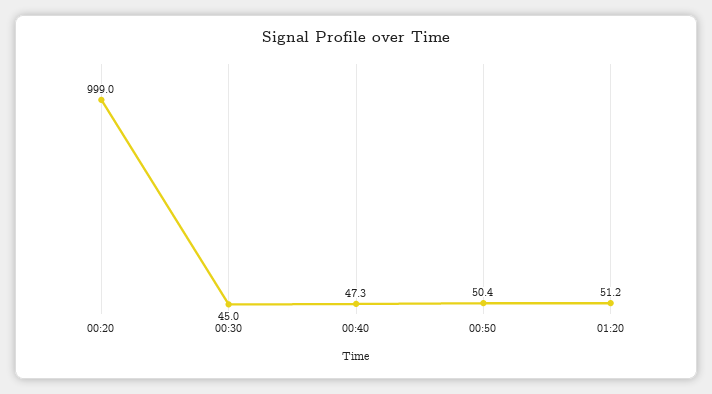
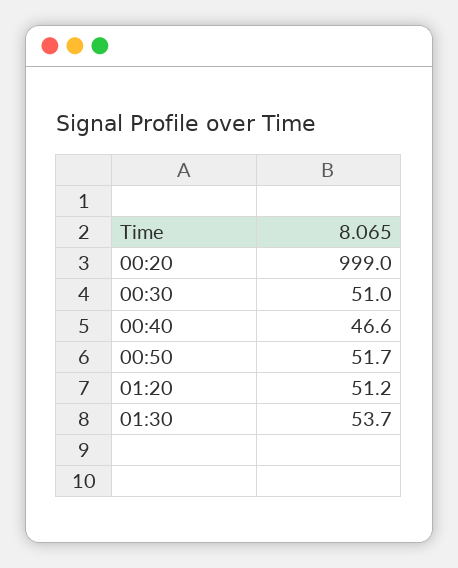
00:30: 45 -> 51
00:40: 47.3 -> 46.6
00:50: 50.4 -> 51.7
01:30: none -> 53.7

